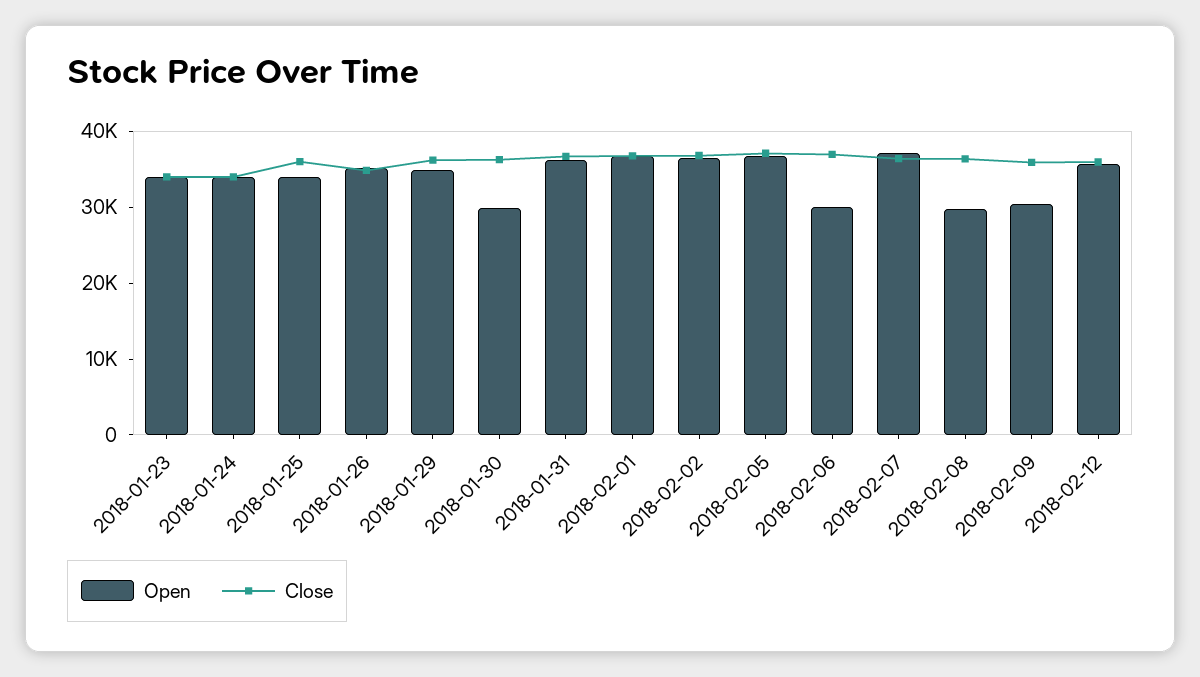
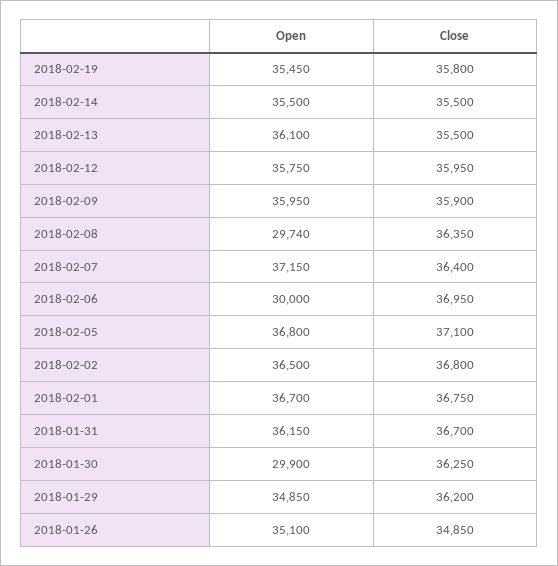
Open, 2018-01-23: 34000 -> none
Close, 2018-01-23: 34000 -> none
Open, 2018-01-24: 34000 -> none
Close, 2018-01-24: 34000 -> none
Open, 2018-01-25: 34000 -> none
Close, 2018-01-25: 36000 -> none
Open, 2018-02-09: 30000 -> 35950
Open, 2018-02-19: none -> 35450
Close, 2018-02-19: none -> 35800
Open, 2018-02-14: none -> 35500
Close, 2018-02-14: none -> 35500
Open, 2018-02-13: none -> 36100
Close, 2018-02-13: none -> 35500

